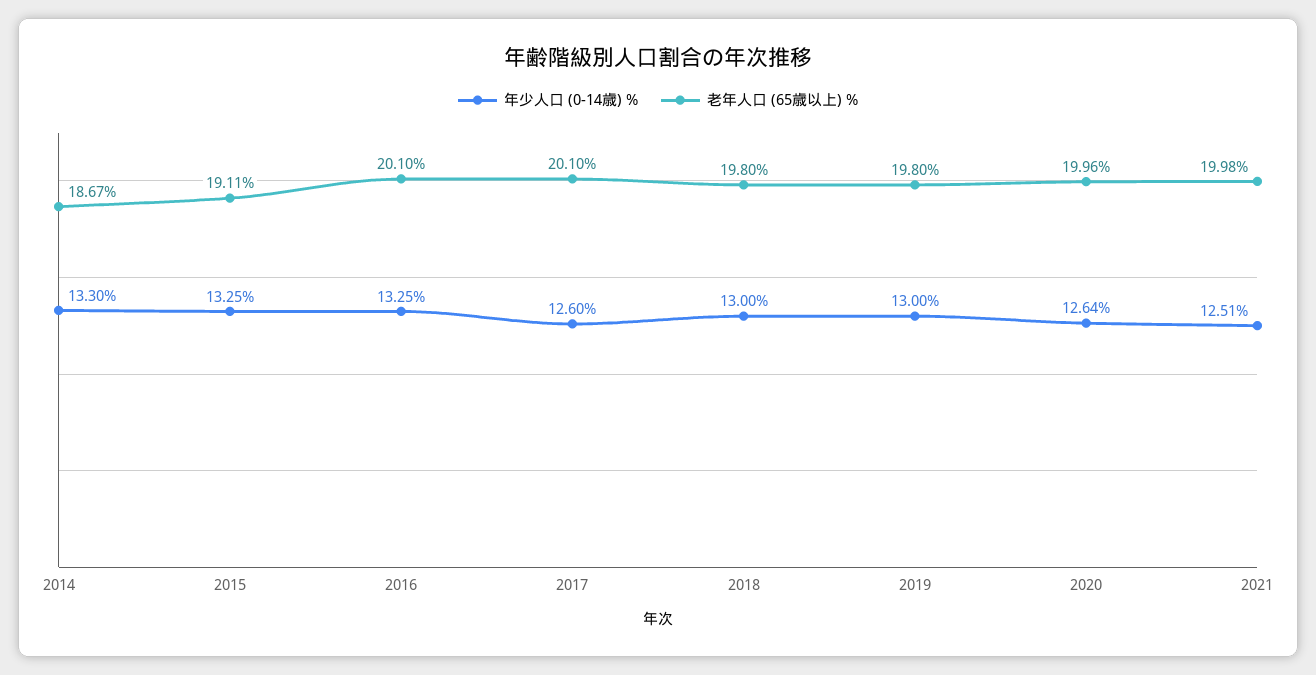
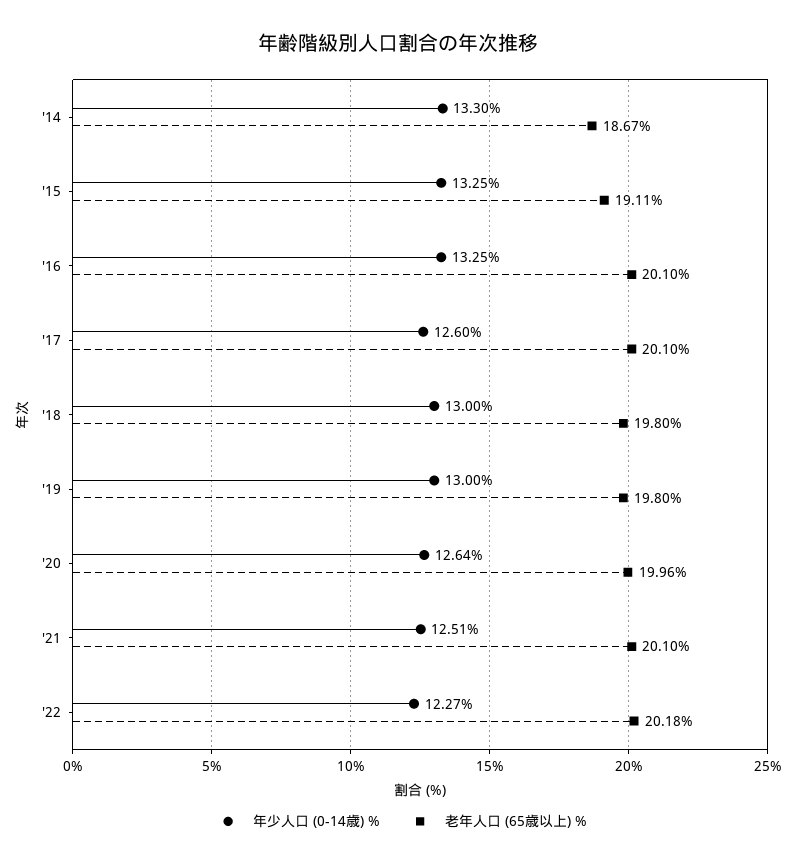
老年人口 (65歳以上) %, 2021: 19.98 -> 20.1
年少人口 (0-14歳) %, '22: none -> 12.27
老年人口 (65歳以上) %, '22: none -> 20.18

